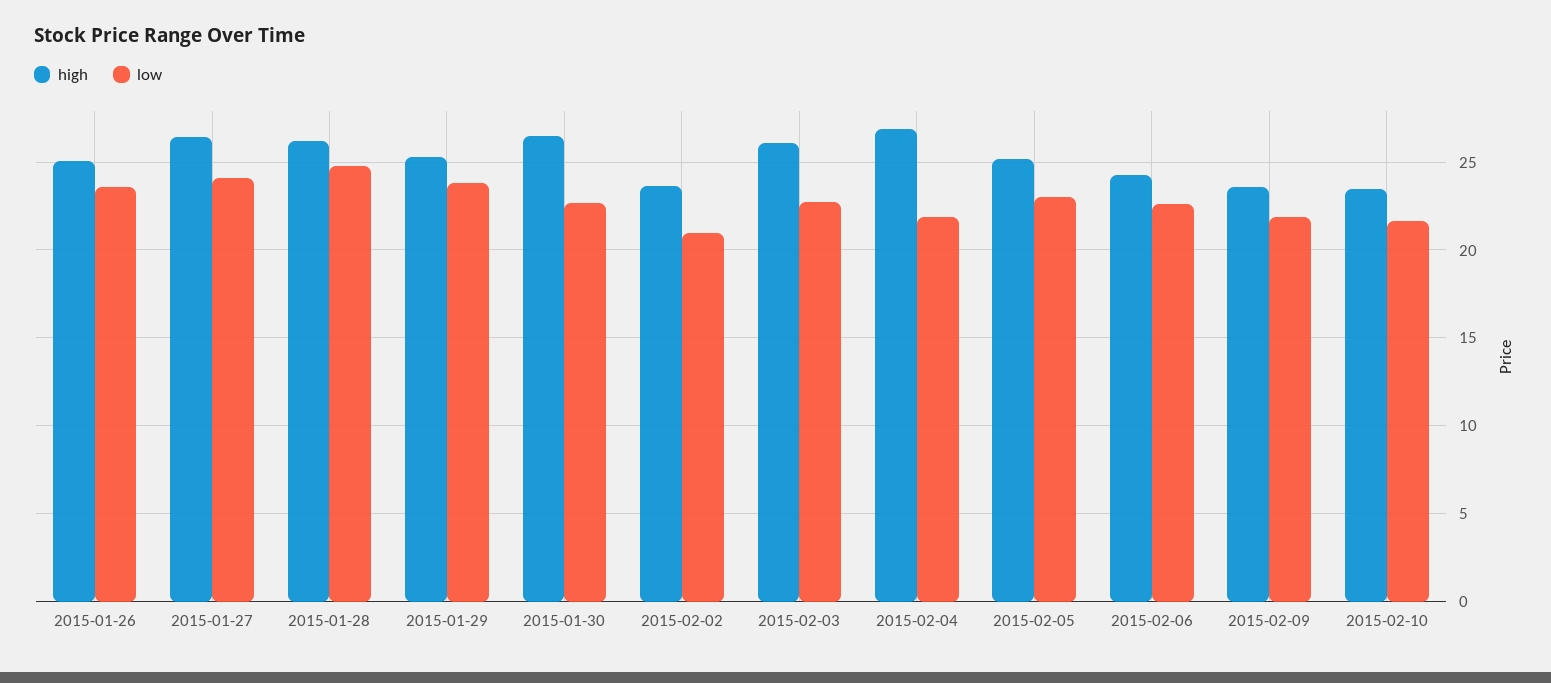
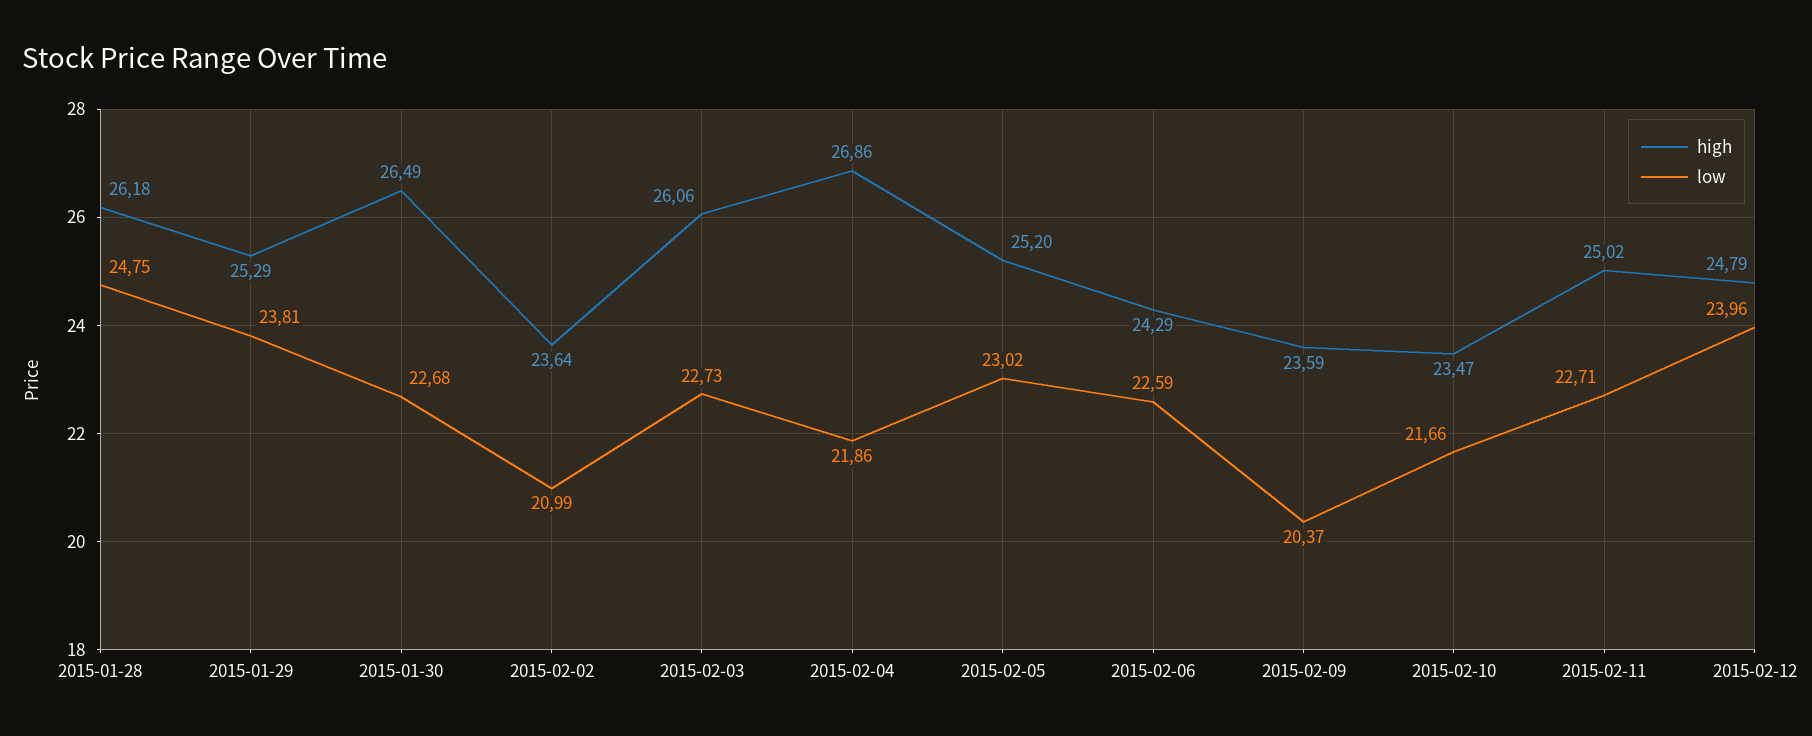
high, 2015-01-26: 25 -> none
low, 2015-01-26: 23.5 -> none
high, 2015-01-27: 26.5 -> none
low, 2015-01-27: 24 -> none
low, 2015-02-09: 22 -> 20.37
high, 2015-02-11: none -> 25.02
low, 2015-02-11: none -> 22.71
high, 2015-02-12: none -> 24.79
low, 2015-02-12: none -> 23.96

